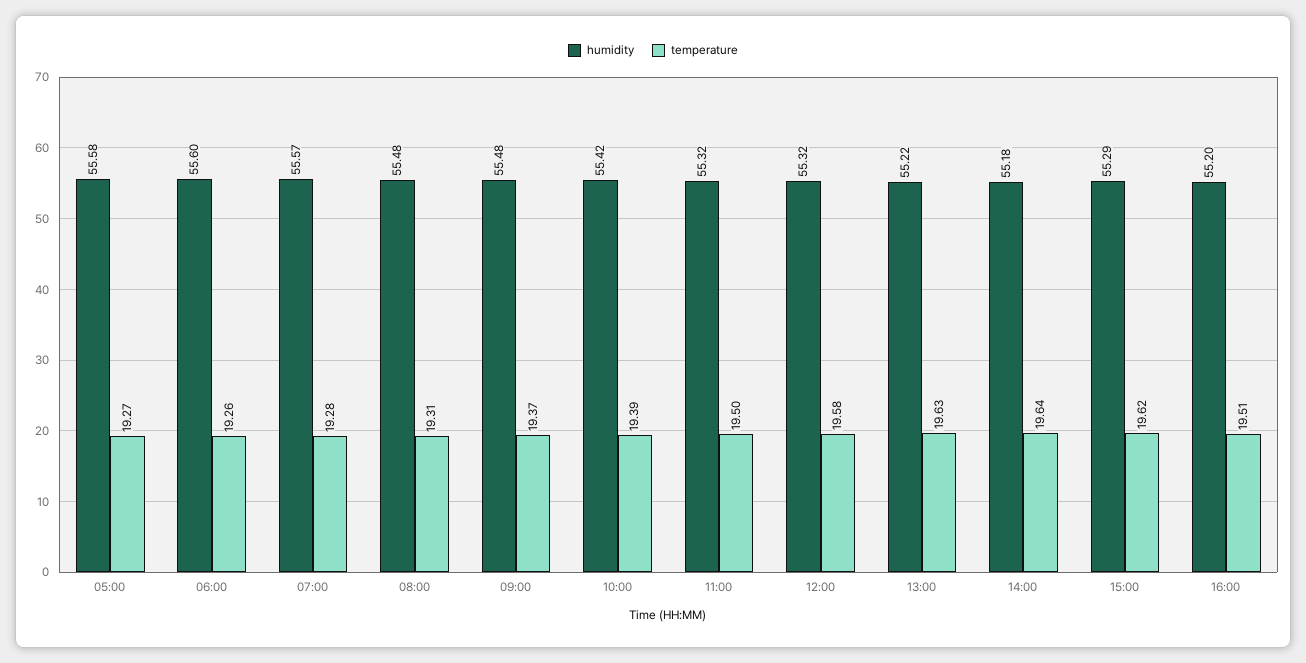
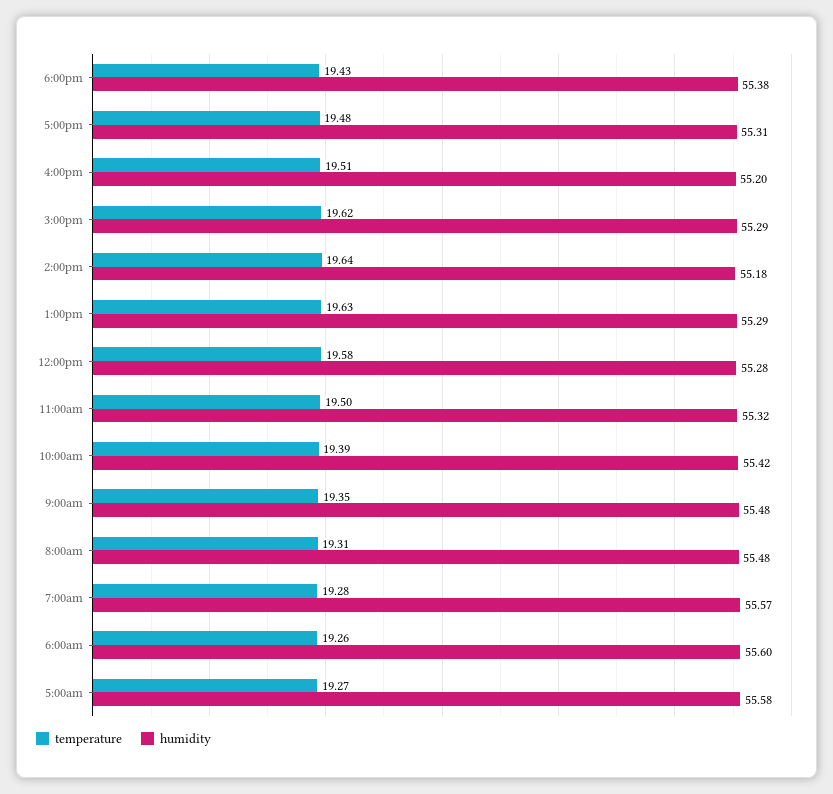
temperature, 09:00: 19.37 -> 19.35
humidity, 12:00: 55.32 -> 55.28
humidity, 13:00: 55.22 -> 55.29
temperature, 6:00pm: none -> 19.43
humidity, 6:00pm: none -> 55.38
temperature, 5:00pm: none -> 19.48
humidity, 5:00pm: none -> 55.31

